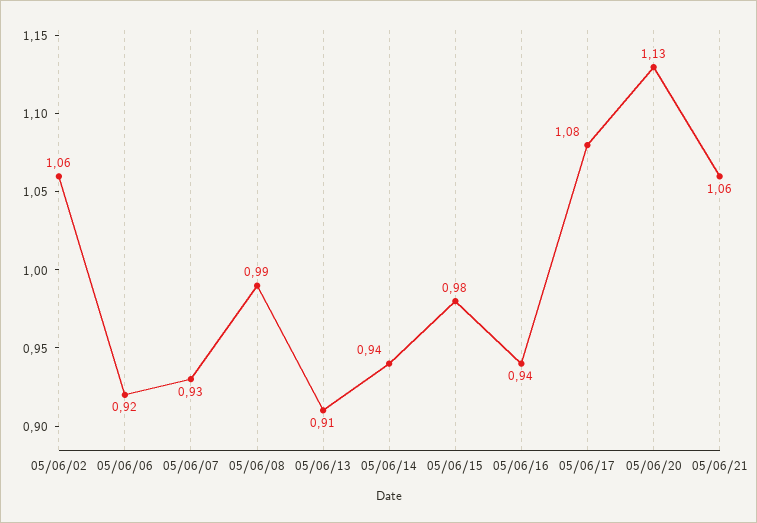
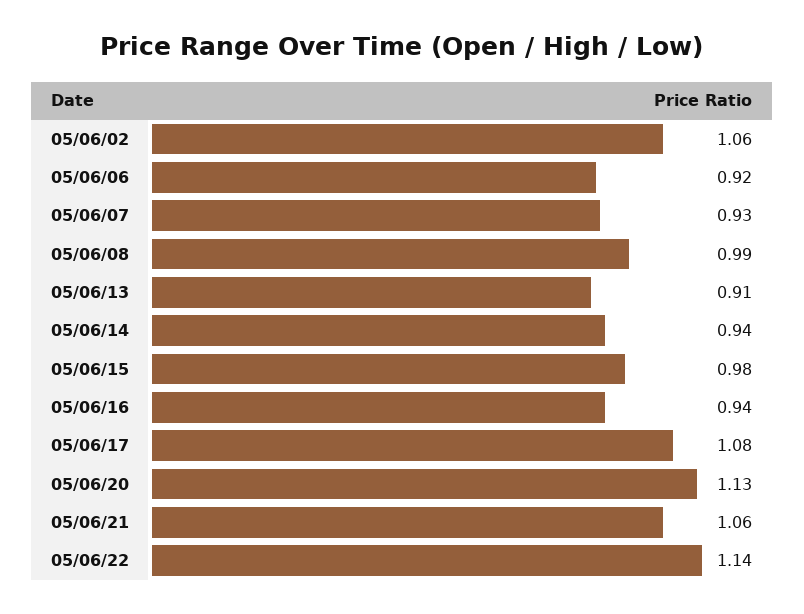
05/06/22: none -> 1.14

